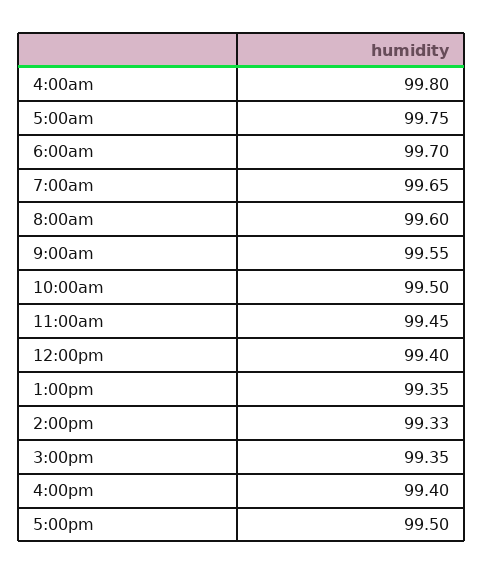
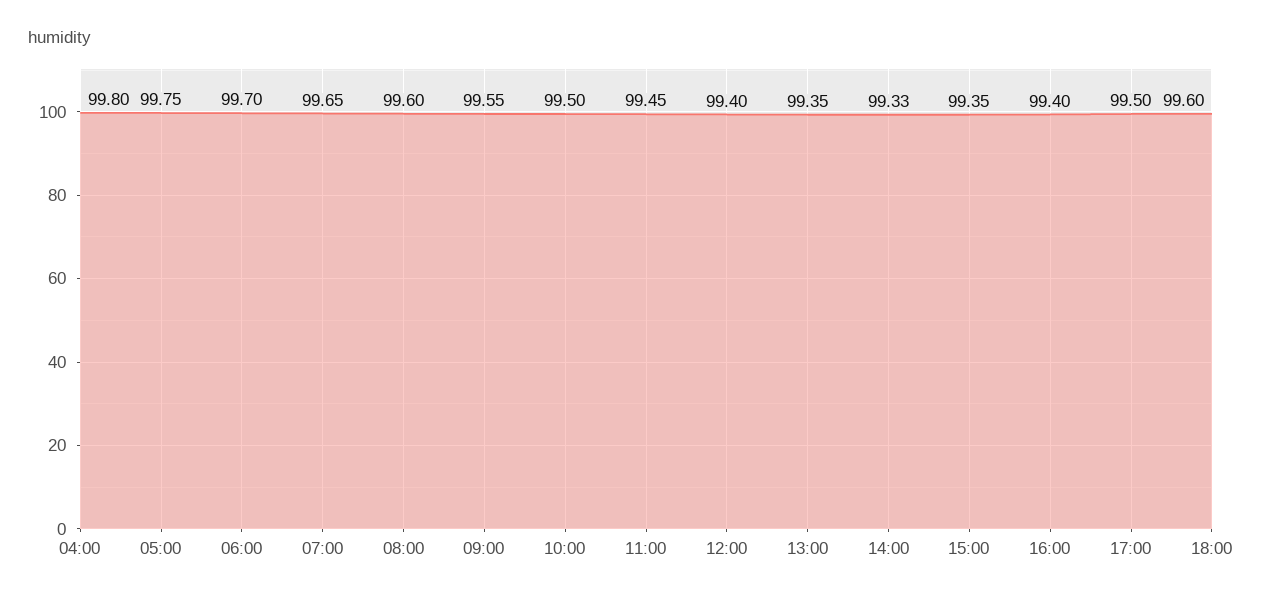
18:00: none -> 99.6

